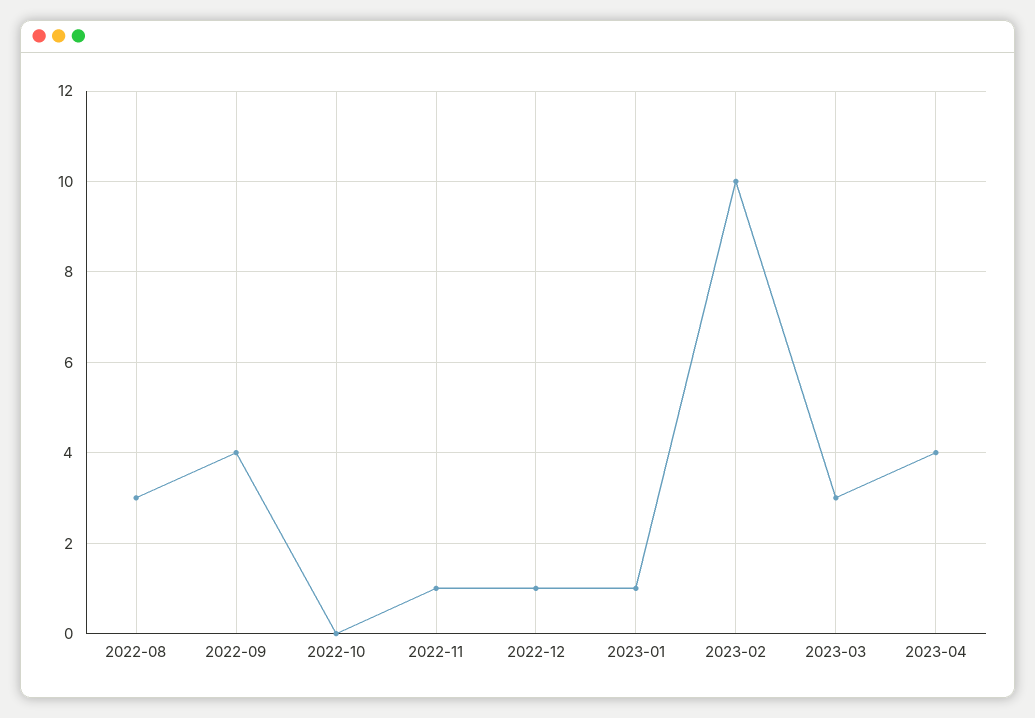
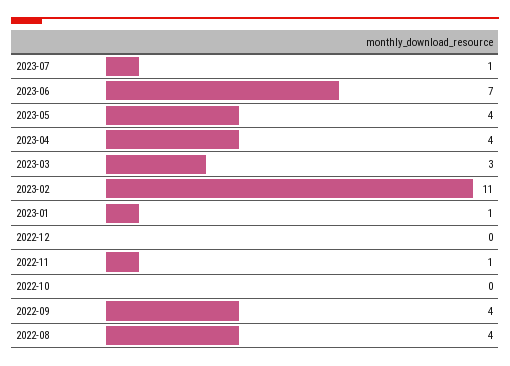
2022-08: 3 -> 4
2022-12: 1 -> 0
2023-02: 10 -> 11
2023-07: none -> 1
2023-06: none -> 7
2023-05: none -> 4

